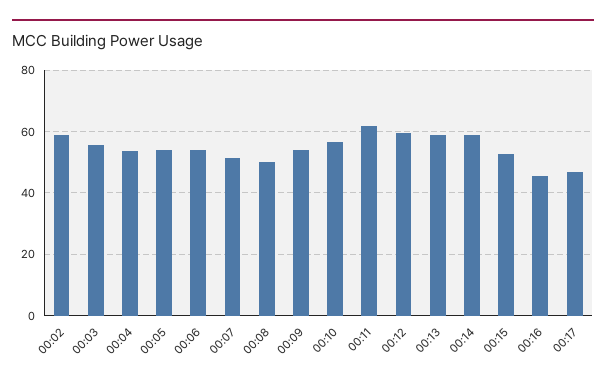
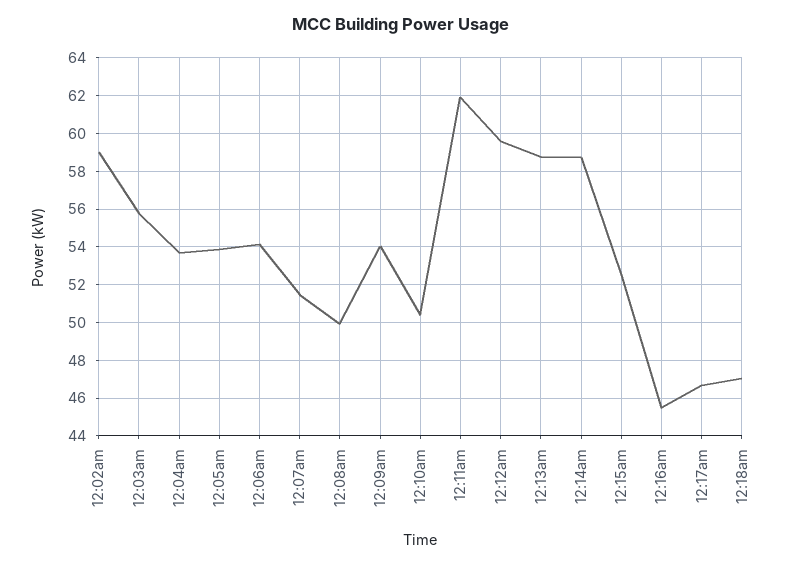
00:10: 56 -> 50.5
12:18am: none -> 47

